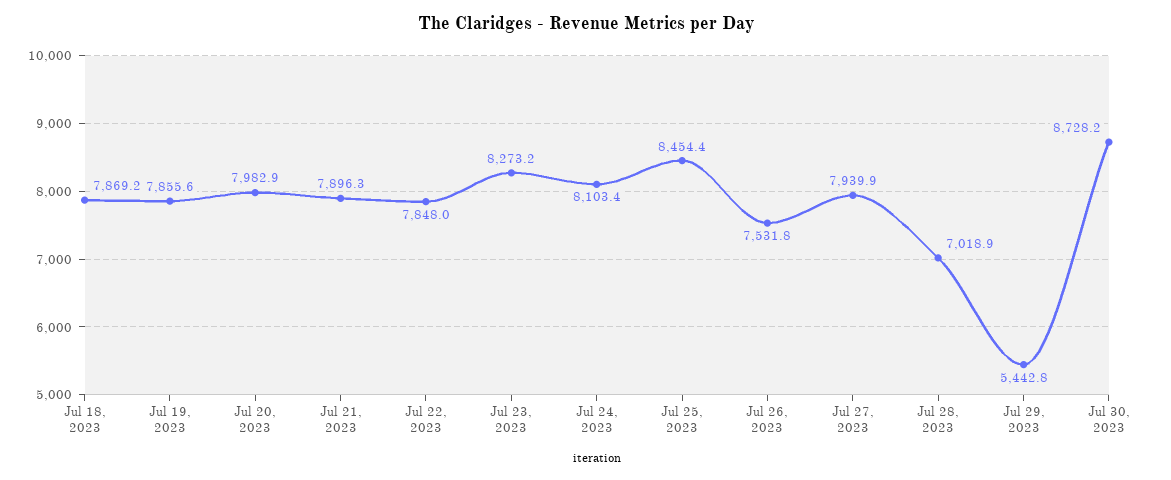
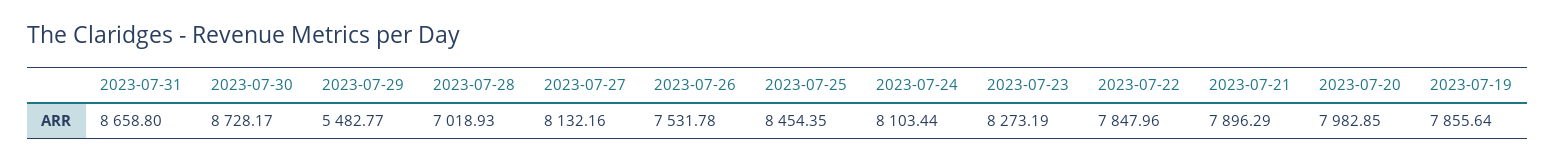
Jul 18, 2023: 7869.2 -> none
Jul 27, 2023: 7939.9 -> 8132.16
Jul 29, 2023: 5442.8 -> 5482.77
2023-07-31: none -> 8658.8

